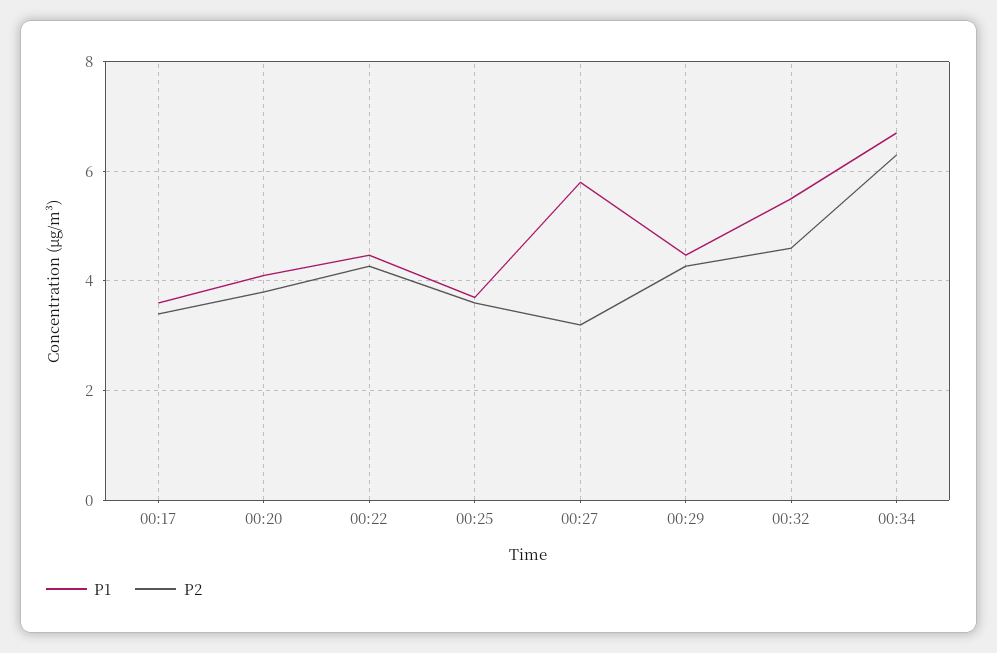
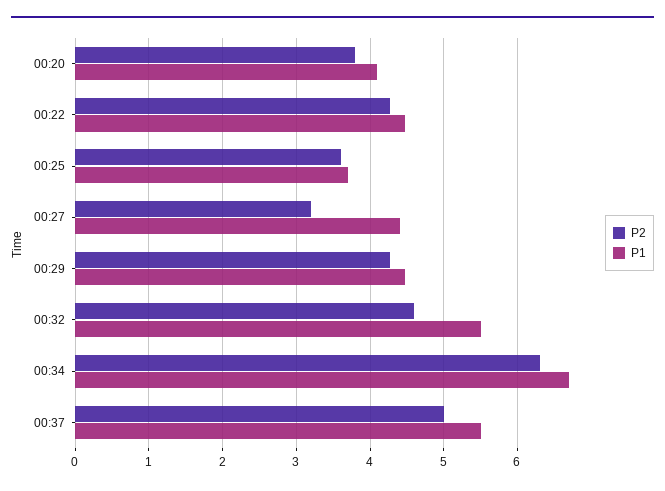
P1, 00:17: 3.6 -> none
P2, 00:17: 3.4 -> none
P1, 00:27: 5.8 -> 4.4
P2, 00:37: none -> 5
P1, 00:37: none -> 5.5

